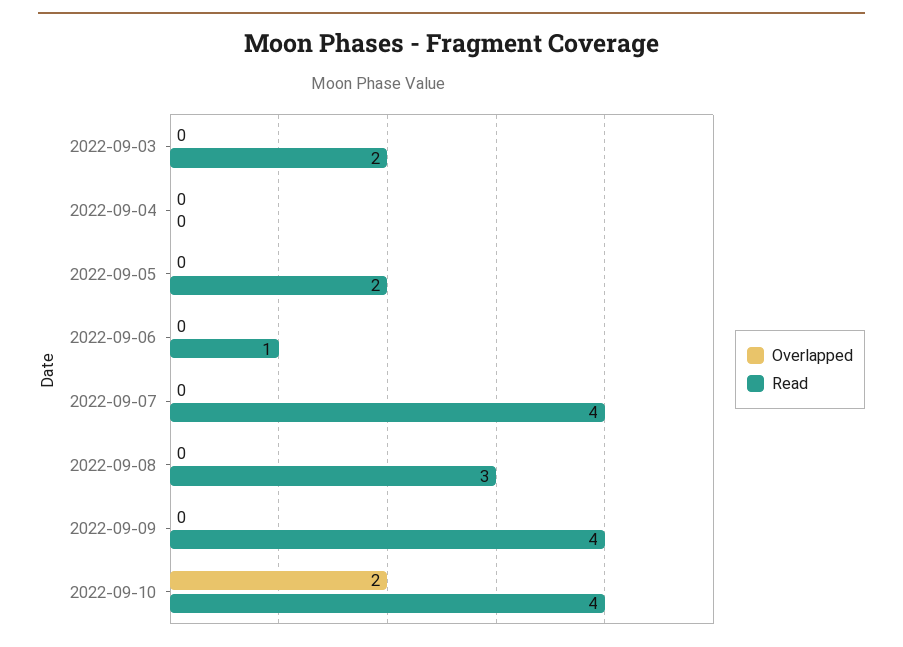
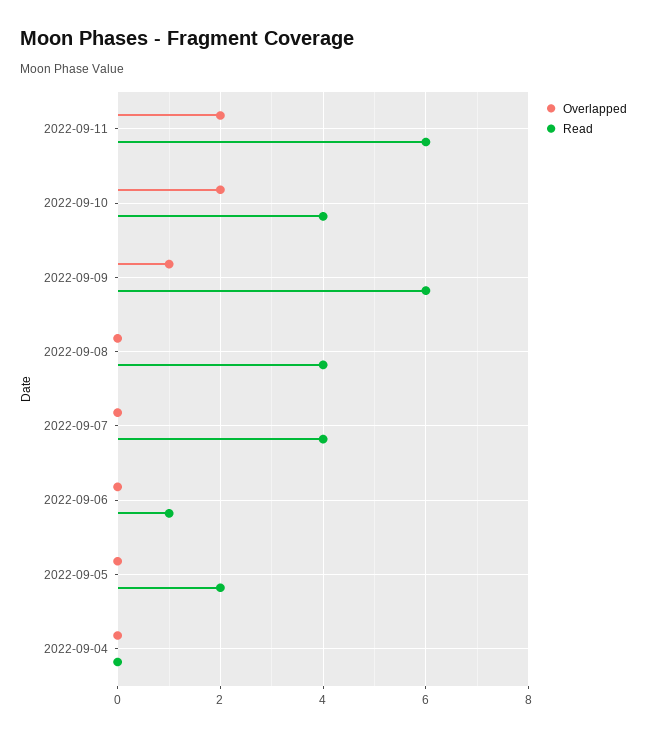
Overlapped, 2022-09-03: 0 -> none
Read, 2022-09-03: 2 -> none
Read, 2022-09-08: 3 -> 4
Overlapped, 2022-09-09: 0 -> 1
Read, 2022-09-09: 4 -> 6
Overlapped, 2022-09-11: none -> 2
Read, 2022-09-11: none -> 6

